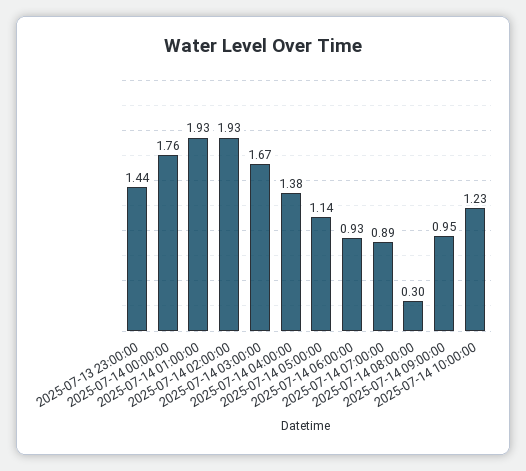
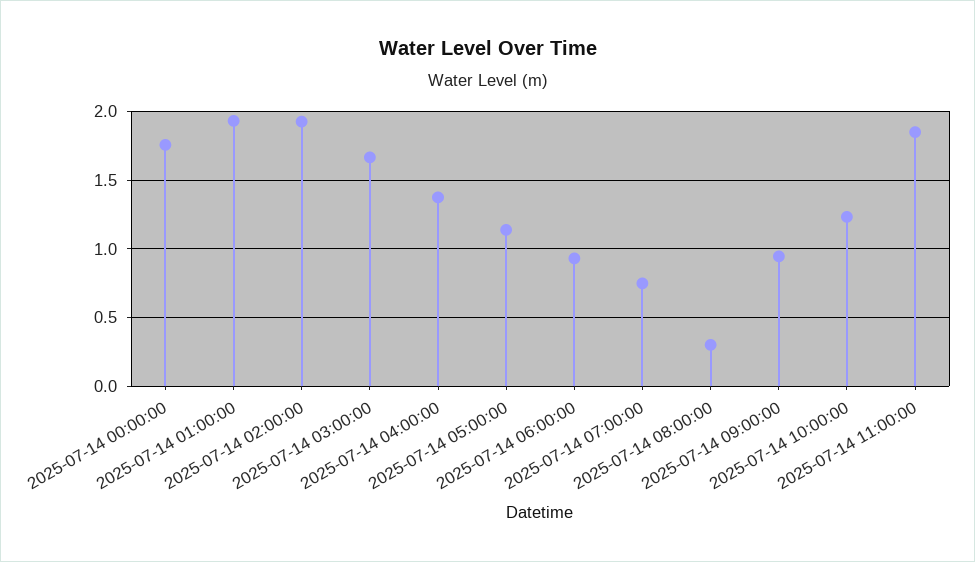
2025-07-13 23:00:00: 1.44 -> none
2025-07-14 07:00:00: 0.89 -> 0.75
2025-07-14 11:00:00: none -> 1.85

